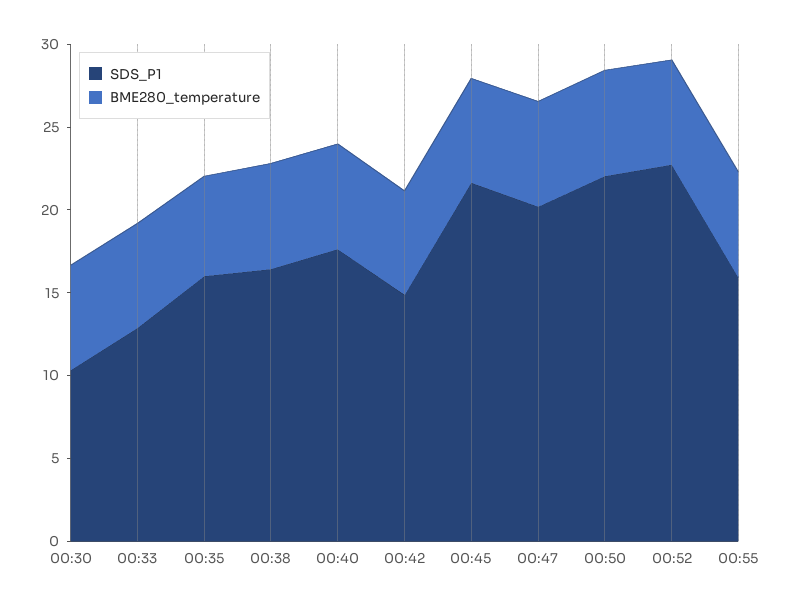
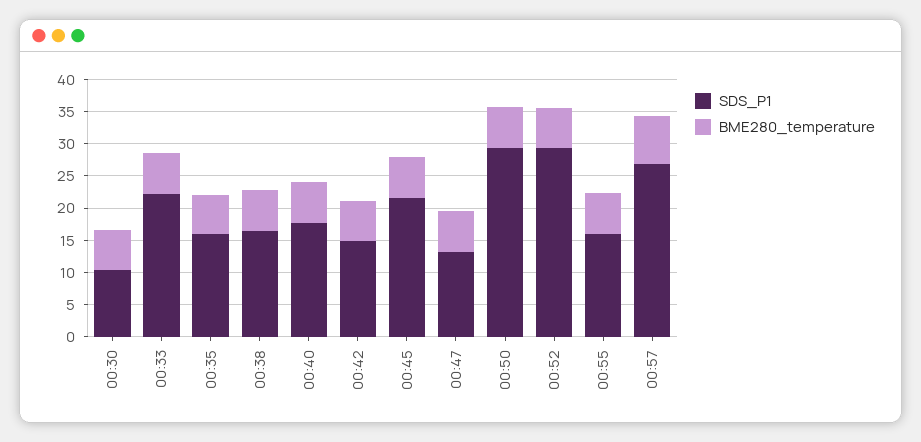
SDS_P1, 00:33: 13 -> 22.5
SDS_P1, 00:47: 20 -> 12.5
SDS_P1, 00:50: 22 -> 30
SDS_P1, 00:52: 23 -> 30
SDS_P1, 00:57: none -> 27.5
BME280_temperature, 00:57: none -> 7.5

